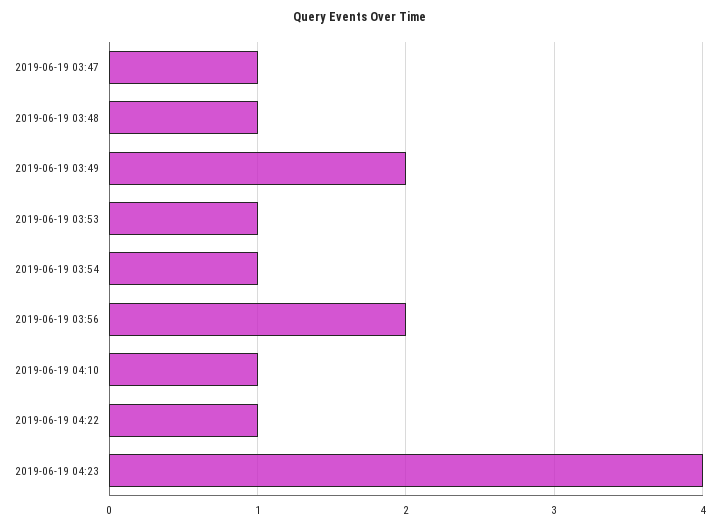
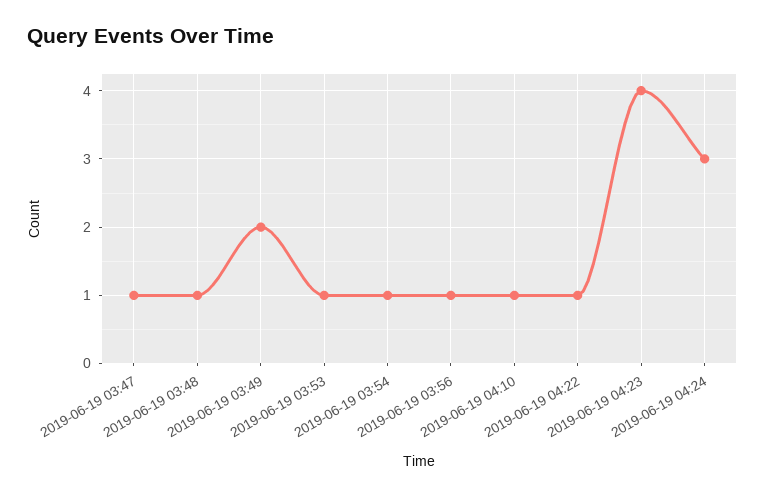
2019-06-19 03:56: 2 -> 1
2019-06-19 04:24: none -> 3

